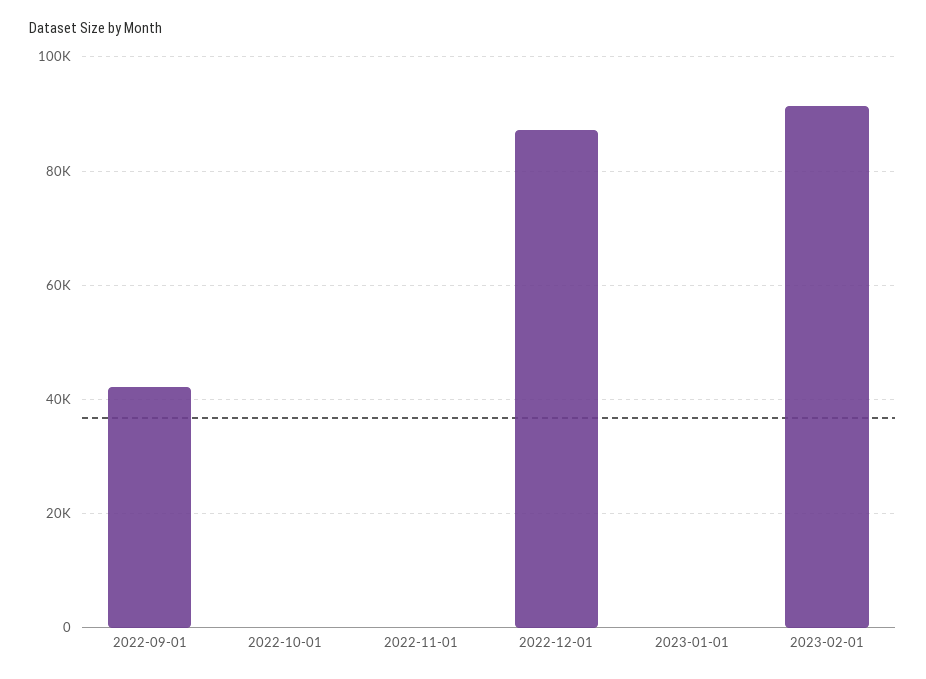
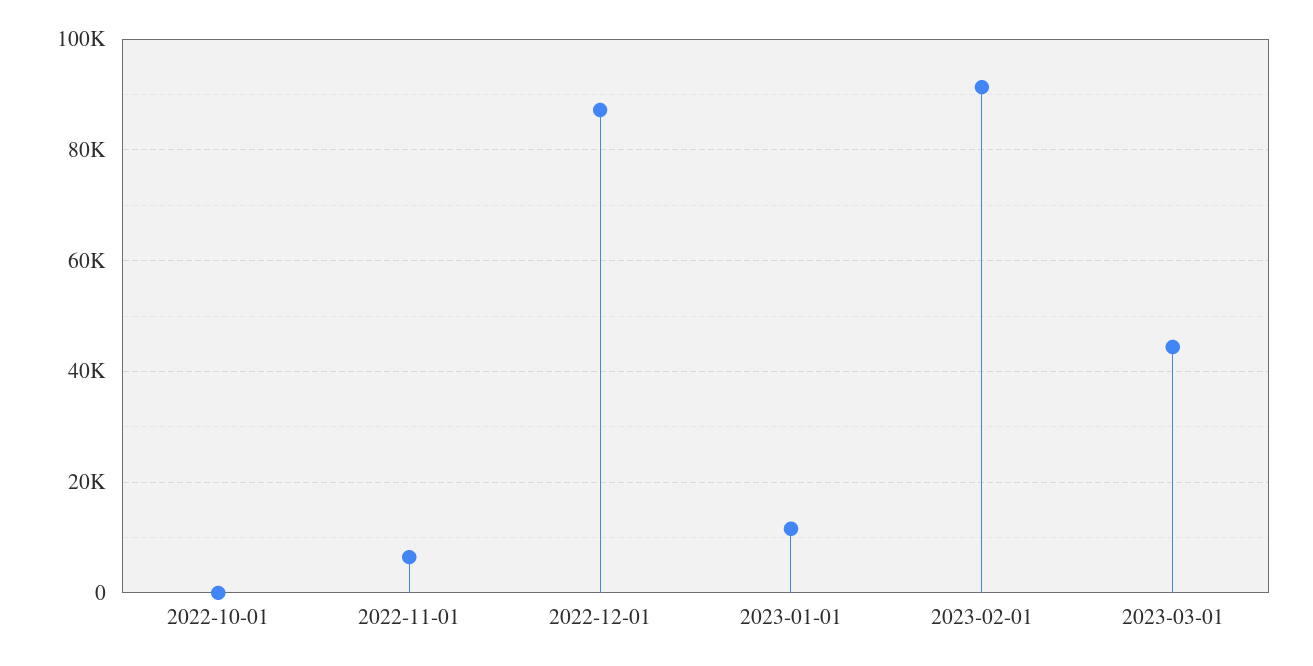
2022-09-01: 42000 -> none
2022-11-01: 0 -> 6000
2023-01-01: 0 -> 12000
2023-03-01: none -> 44000

